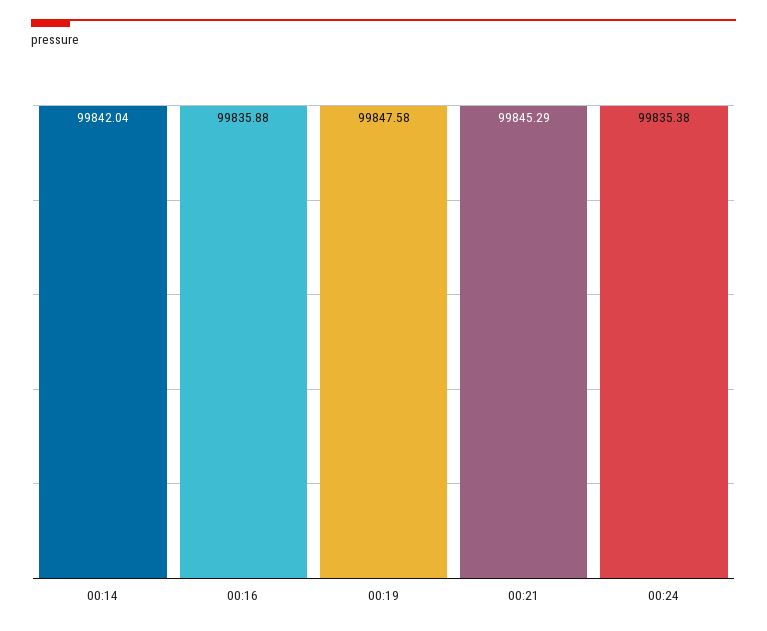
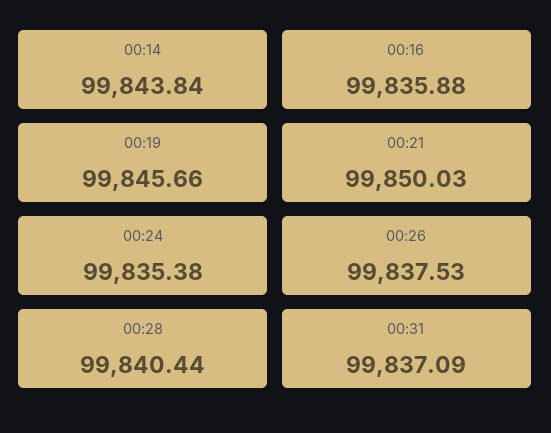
00:14: 99842.04 -> 99843.84
00:19: 99847.58 -> 99845.66
00:21: 99845.29 -> 99850.03
00:26: none -> 99837.53
00:28: none -> 99840.44
00:31: none -> 99837.09

